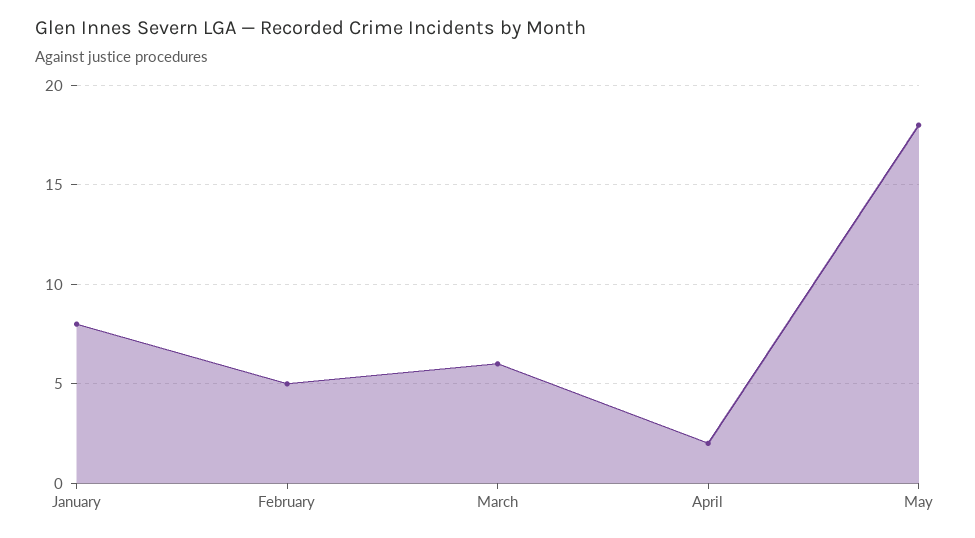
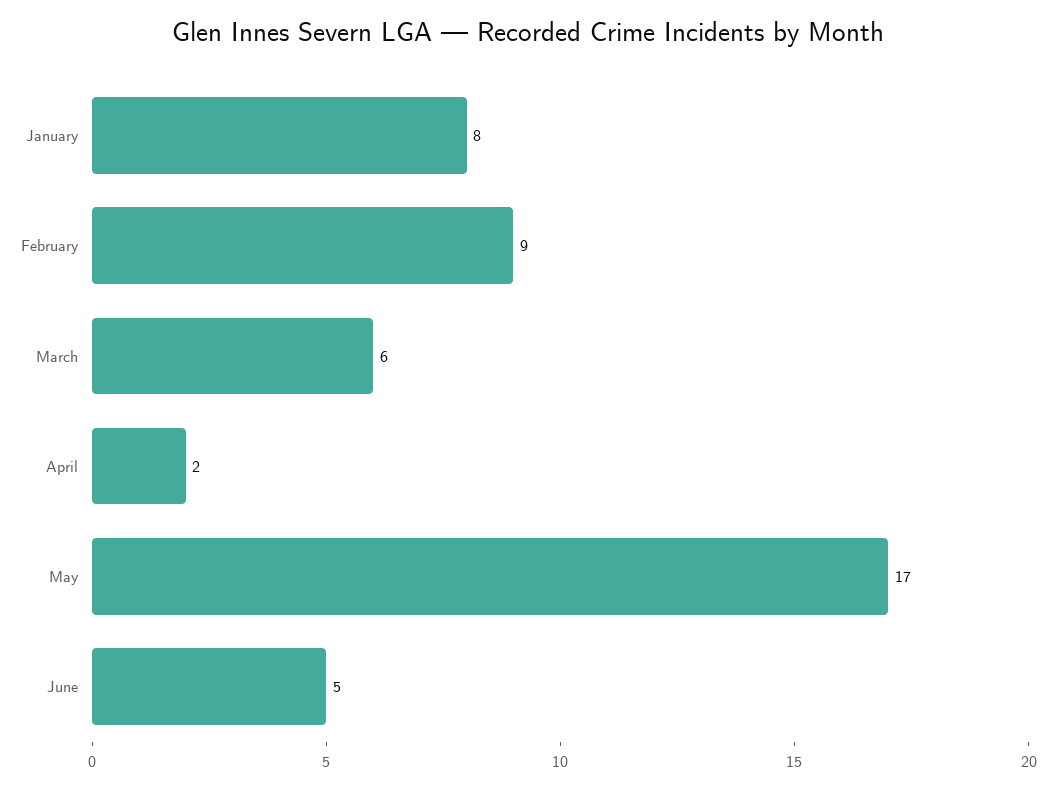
February: 5 -> 9
May: 18 -> 17
June: none -> 5

